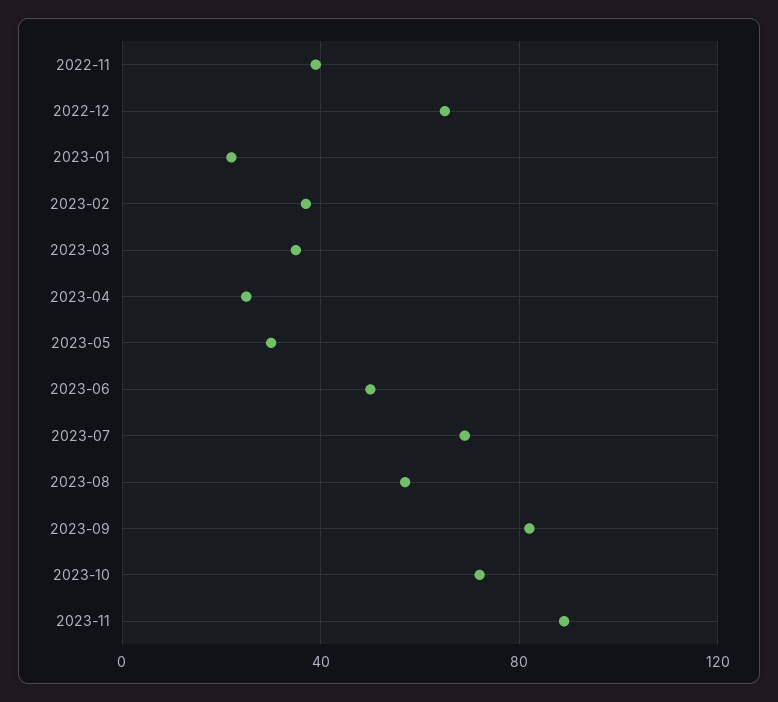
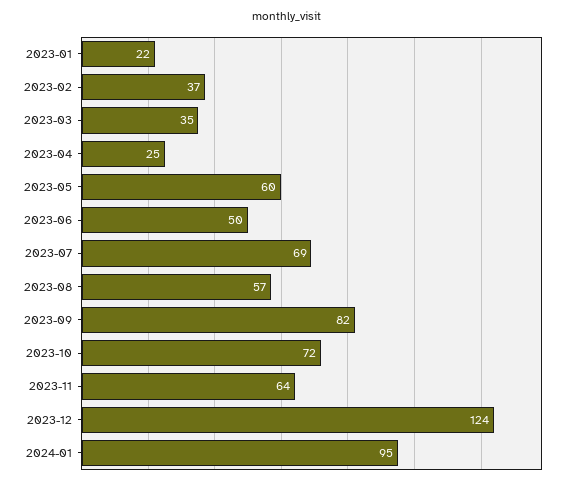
2022-11: 40 -> none
2022-12: 65 -> none
2023-05: 30 -> 60
2023-11: 90 -> 64
2023-12: none -> 124
2024-01: none -> 95

